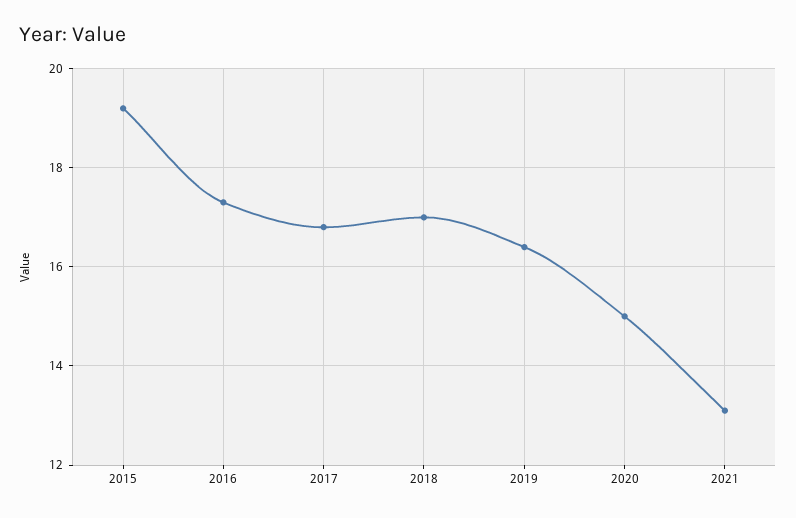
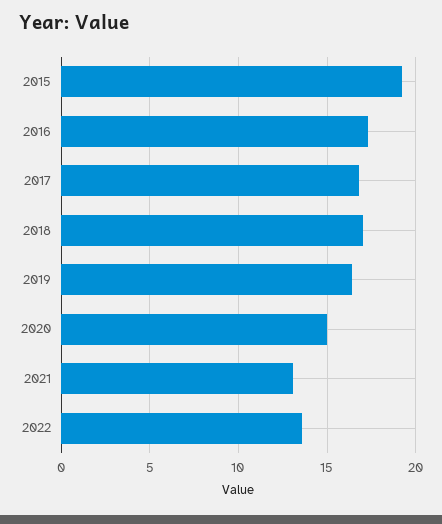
2022: none -> 13.5

